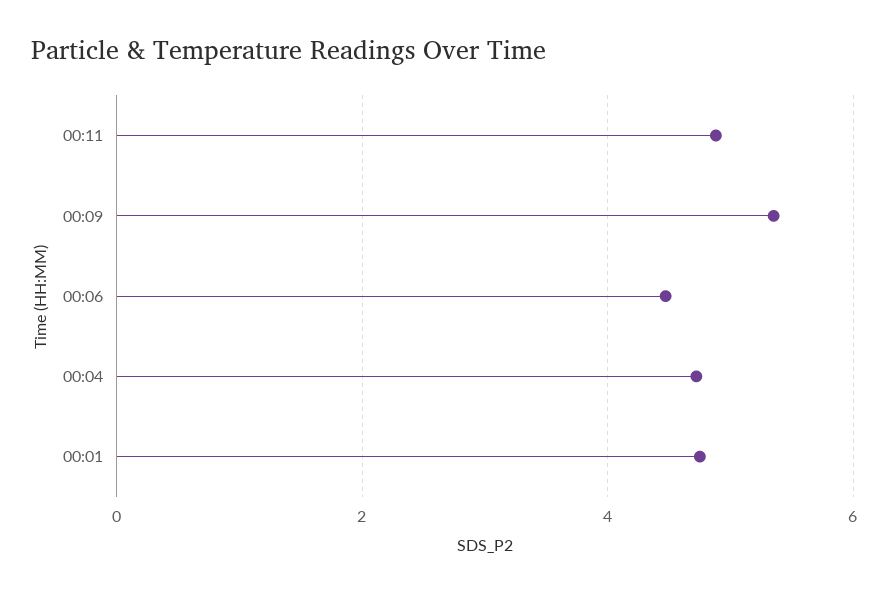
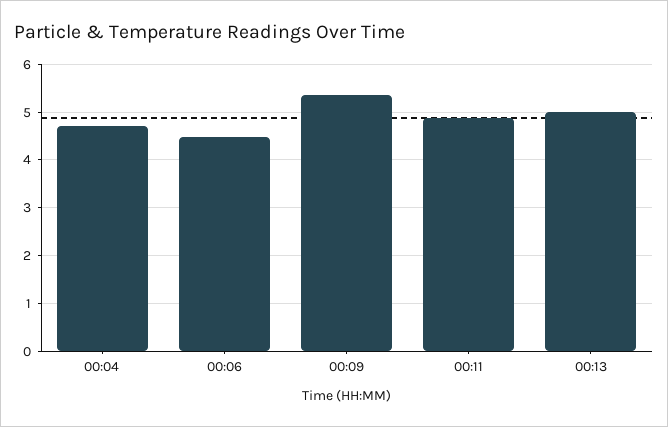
00:01: 4.8 -> none
00:13: none -> 5

